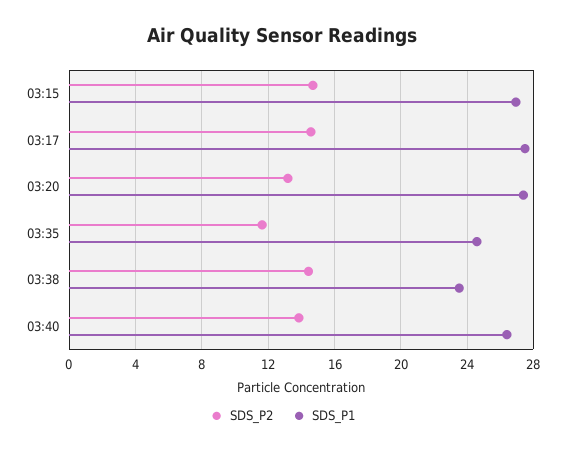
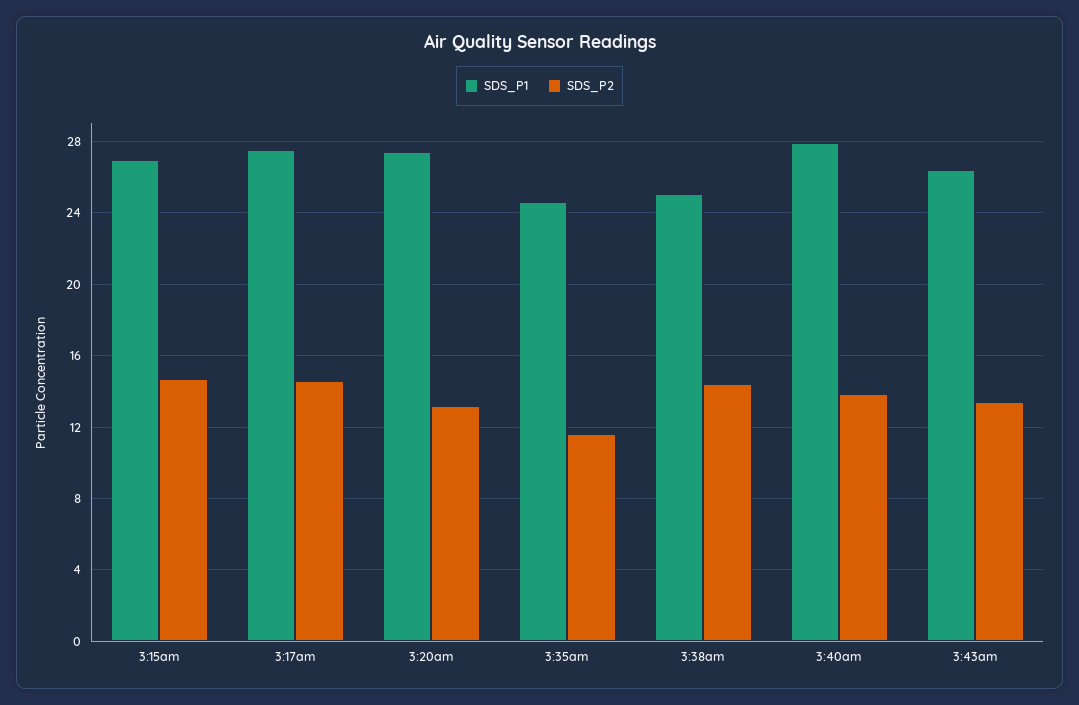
SDS_P1, 03:38: 23.5 -> 25
SDS_P1, 03:40: 26.5 -> 28
SDS_P1, 3:43am: none -> 26.5
SDS_P2, 3:43am: none -> 13.5

